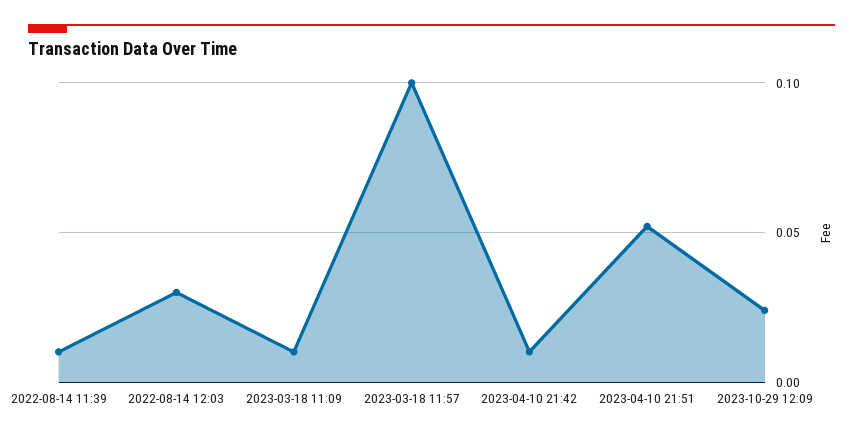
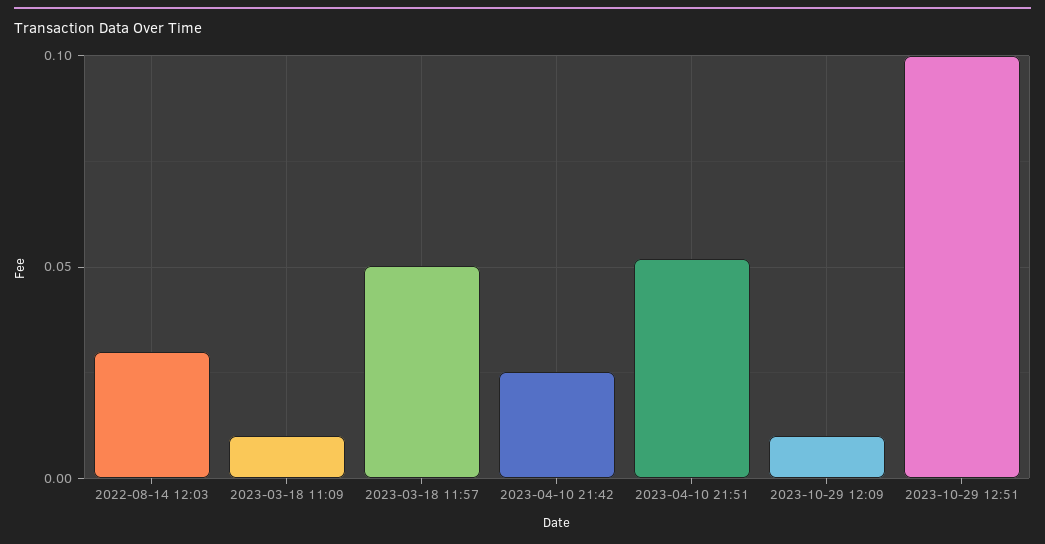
2022-08-14 11:39: 0.01 -> none
2023-03-18 11:57: 0.1 -> 0.05
2023-04-10 21:42: 0.01 -> 0.025
2023-10-29 12:09: 0.025 -> 0.01
2023-10-29 12:51: none -> 0.1

